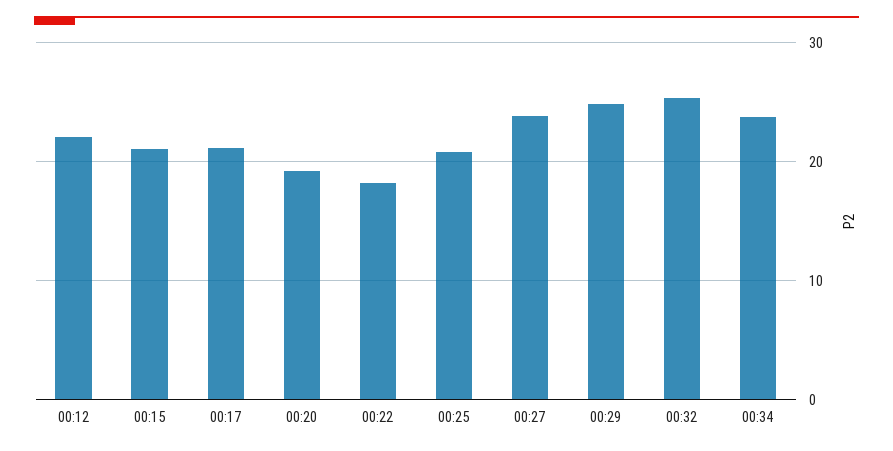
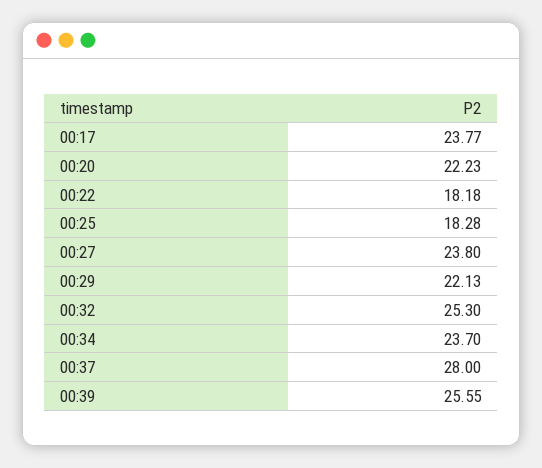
00:12: 22 -> none
00:15: 21 -> none
00:17: 21 -> 23.77
00:20: 19 -> 22.23
00:25: 21 -> 18.28
00:29: 25 -> 22.13
00:37: none -> 28
00:39: none -> 25.55

